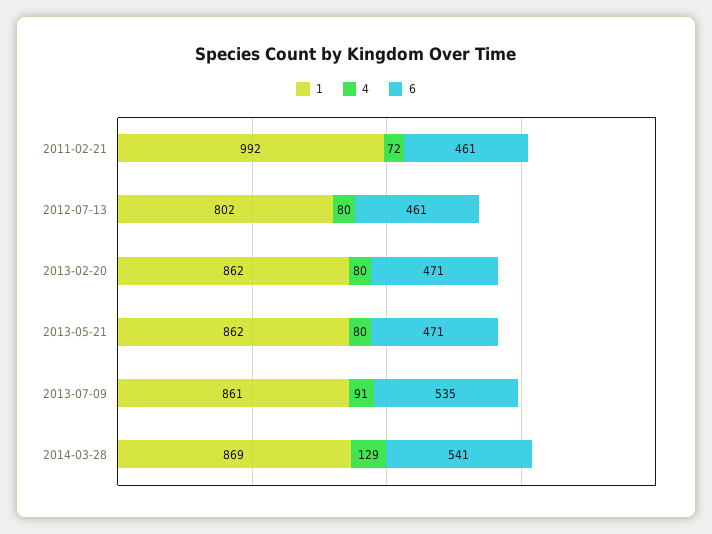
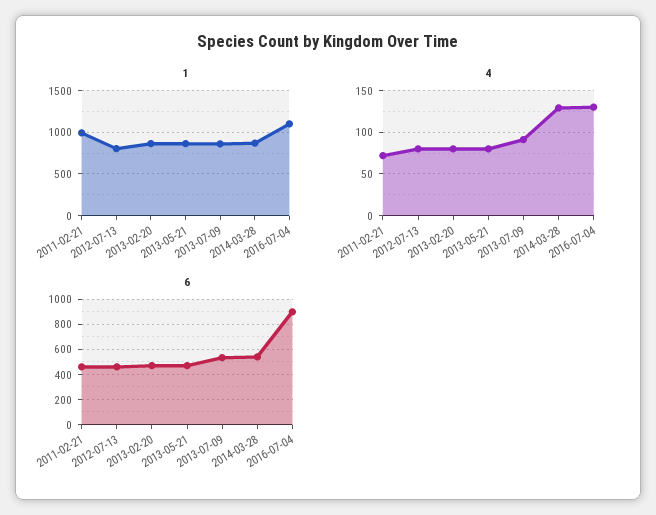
1, 2016-07-04: none -> 1100
4, 2016-07-04: none -> 130
6, 2016-07-04: none -> 900

